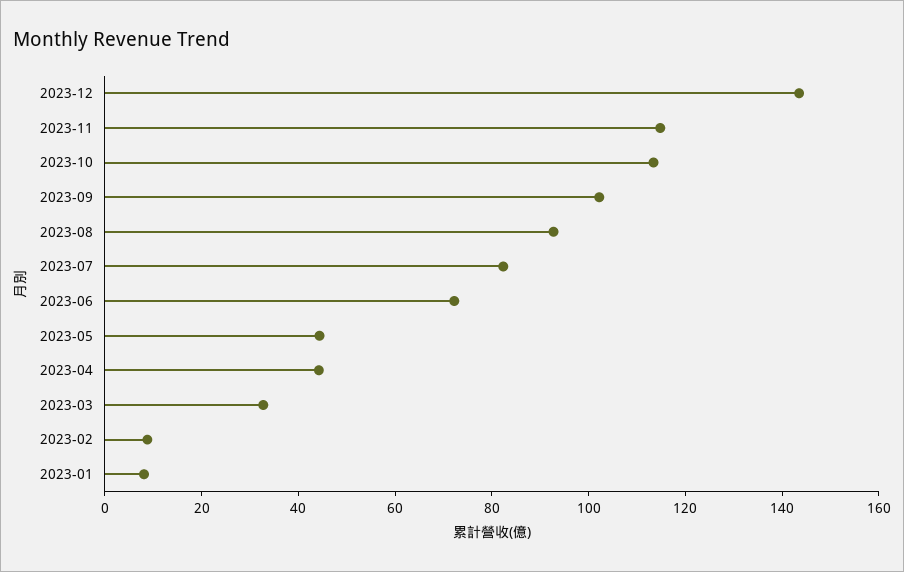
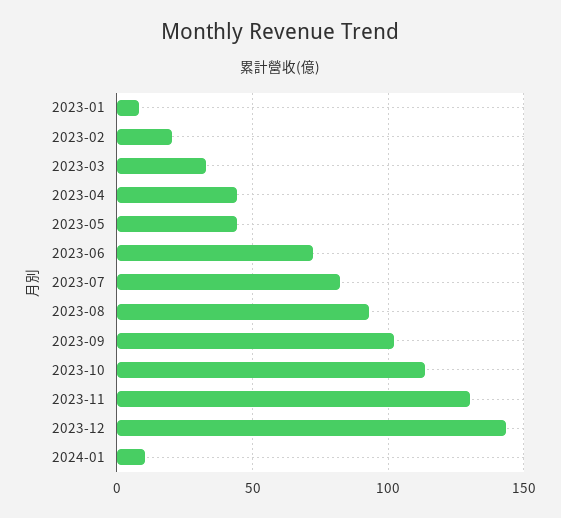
2023-11: 115 -> 130
2023-02: 10 -> 20
2024-01: none -> 10

